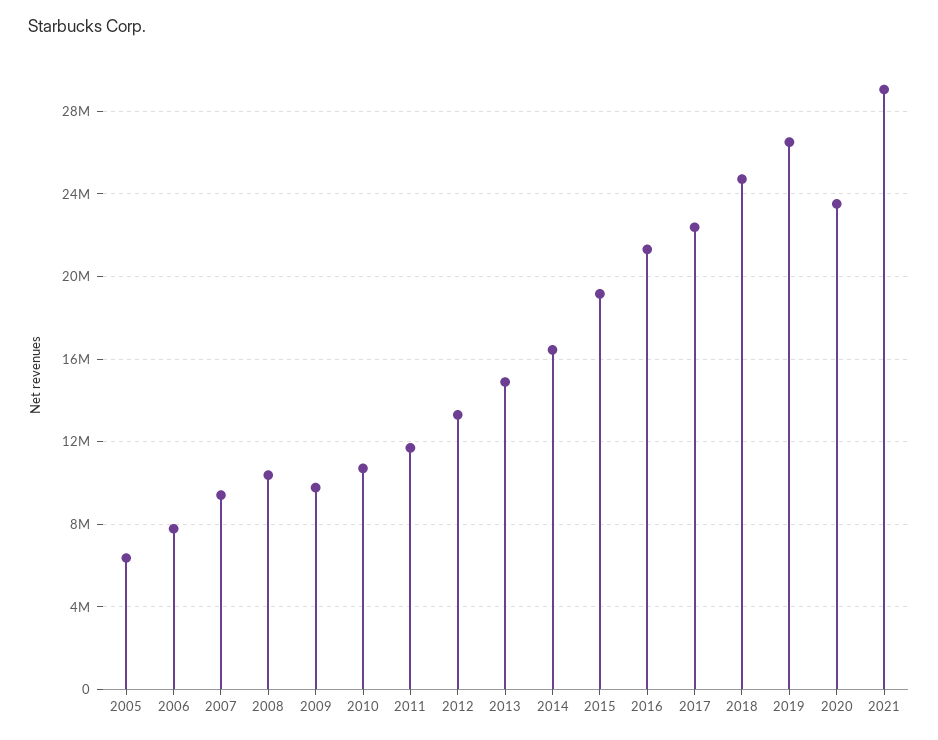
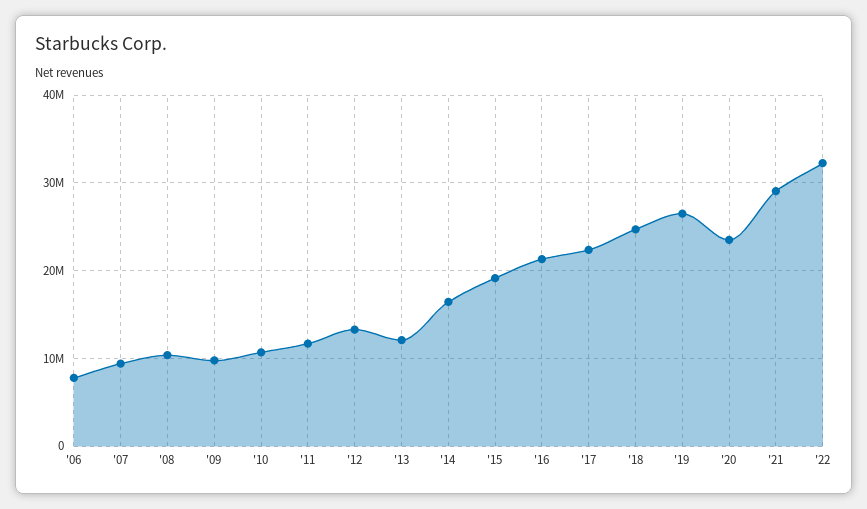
2005: 6500000 -> none
2013: 15000000 -> 12000000
'22: none -> 32000000

